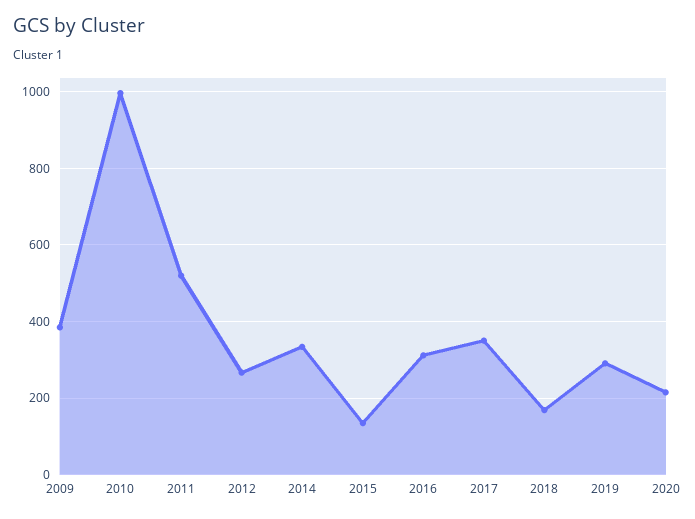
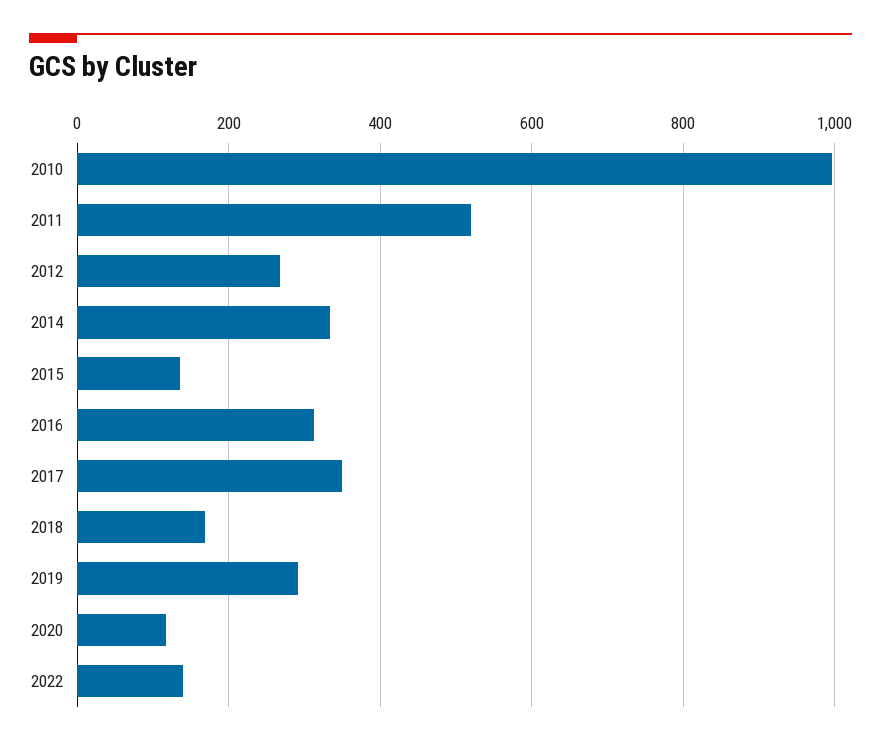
2009: 380 -> none
2020: 220 -> 120
2022: none -> 140

